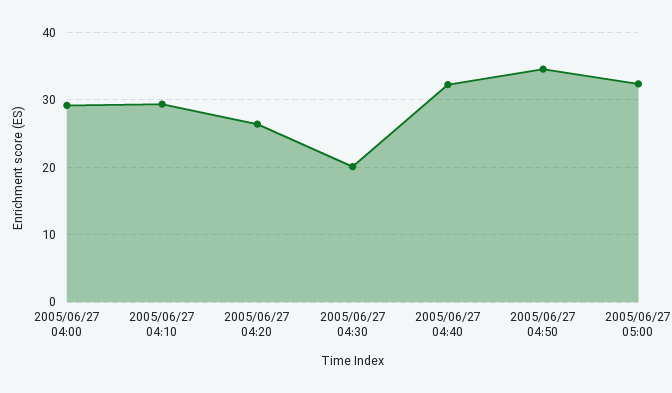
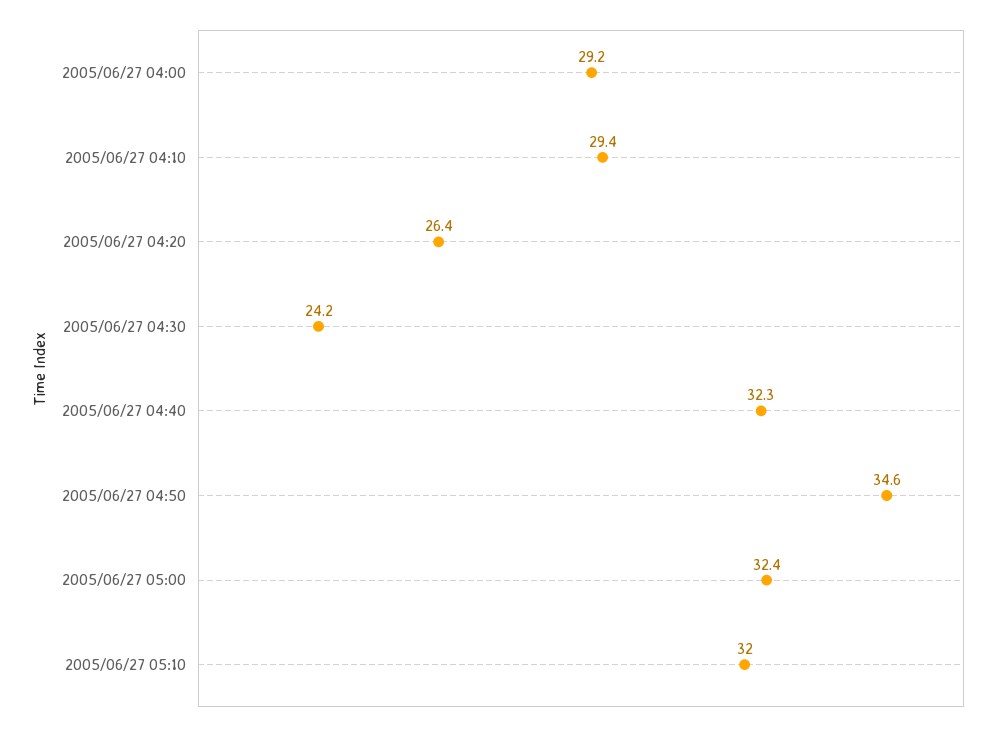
2005/06/27 04:30: 20 -> 24.2
2005/06/27 05:10: none -> 32

